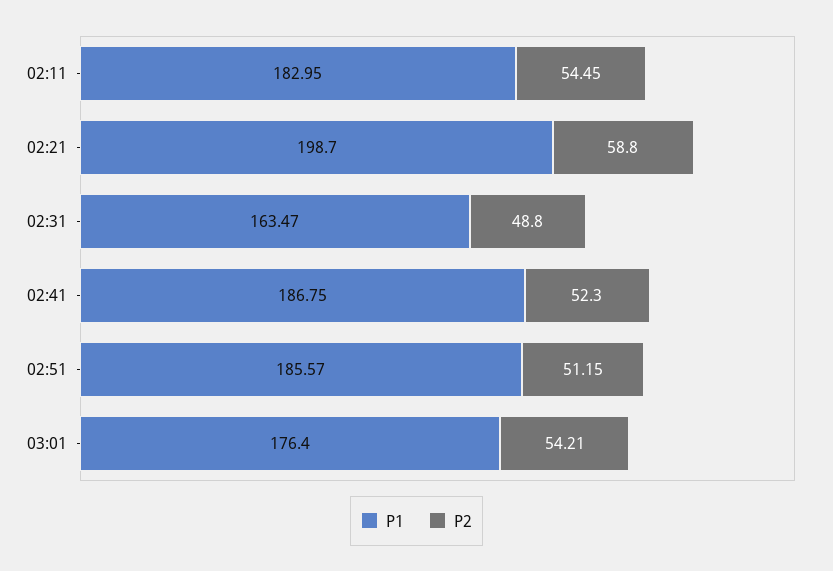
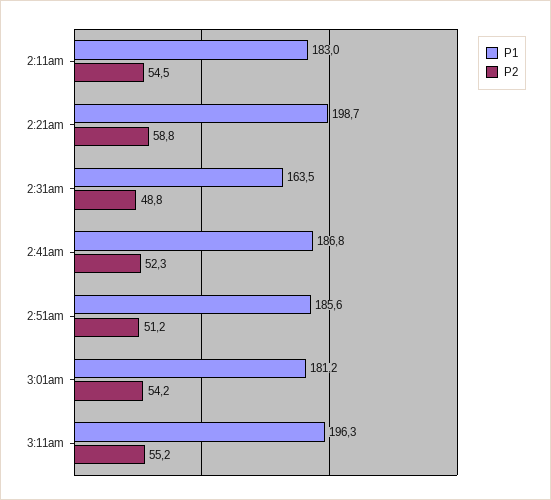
P1, 03:01: 176.4 -> 181.2
P1, 3:11am: none -> 196.3
P2, 3:11am: none -> 55.2

